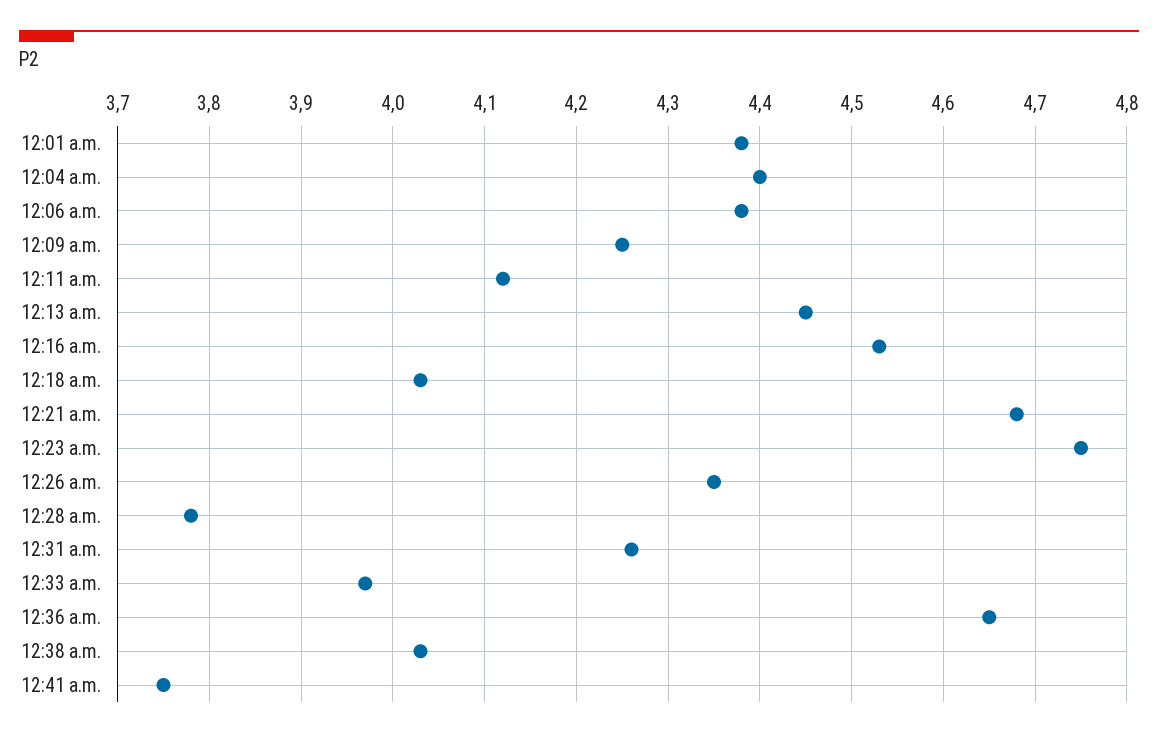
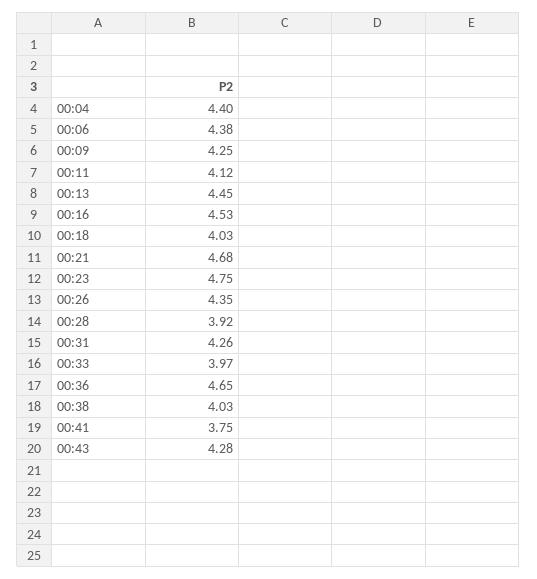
12:01 a.m.: 4.38 -> none
12:28 a.m.: 3.78 -> 3.92
00:43: none -> 4.28

